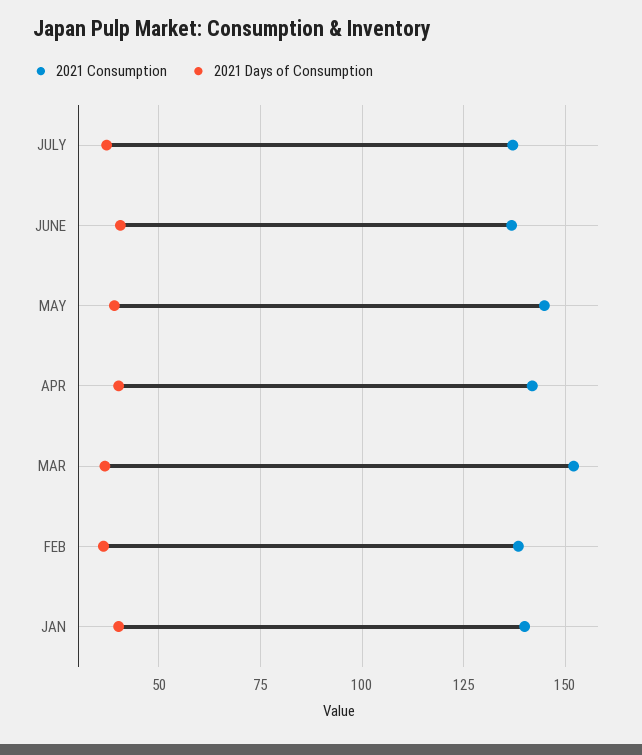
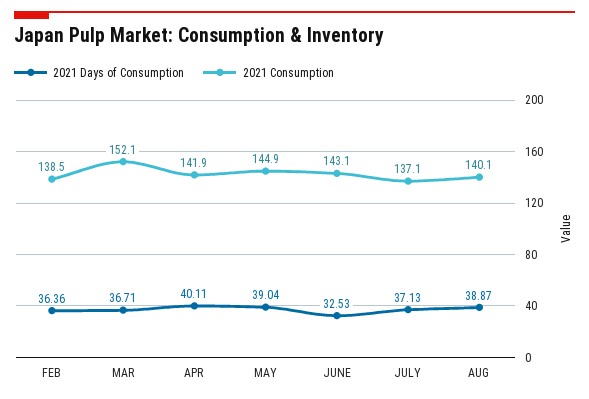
2021 Consumption, JUNE: 137.5 -> 143.1
2021 Days of Consumption, JUNE: 40 -> 32.53
2021 Consumption, JAN: 140 -> none
2021 Days of Consumption, JAN: 40 -> none
2021 Days of Consumption, AUG: none -> 38.87
2021 Consumption, AUG: none -> 140.1

